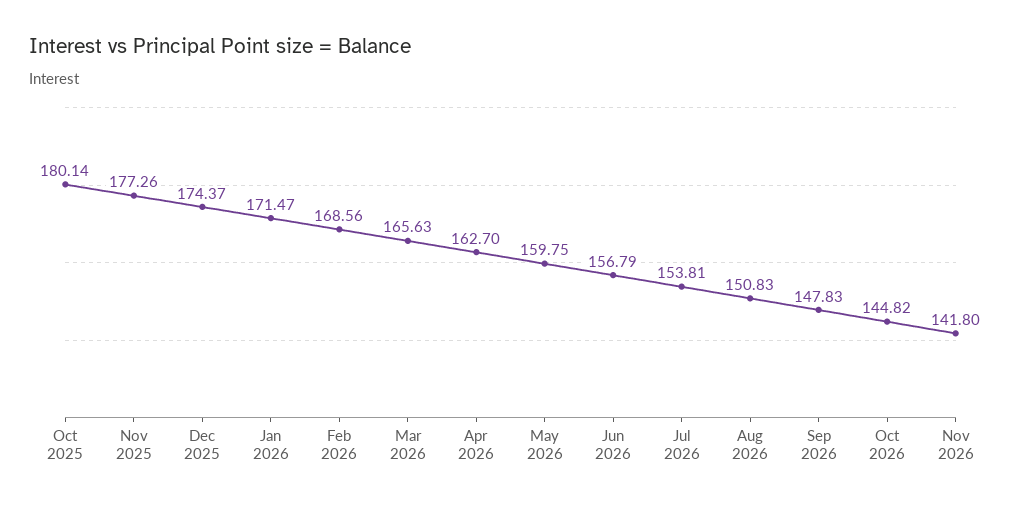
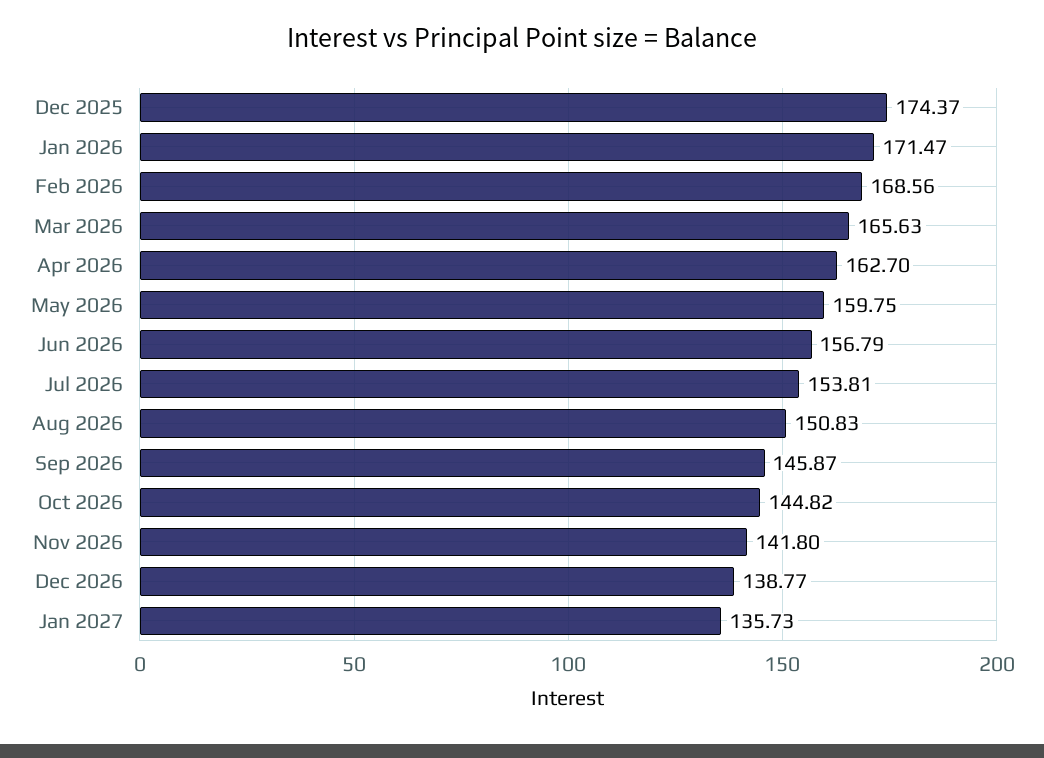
Oct 2025: 180.14 -> none
Nov 2025: 177.26 -> none
Sep 2026: 147.83 -> 145.87
Dec 2026: none -> 138.77
Jan 2027: none -> 135.73

